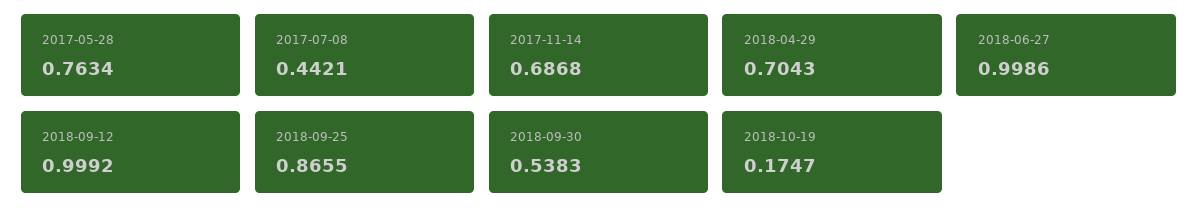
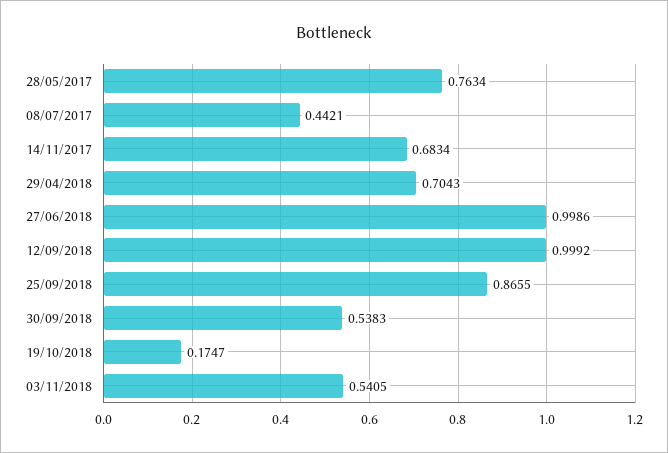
2017-11-14: 0.6868 -> 0.6834
03/11/2018: none -> 0.5405

